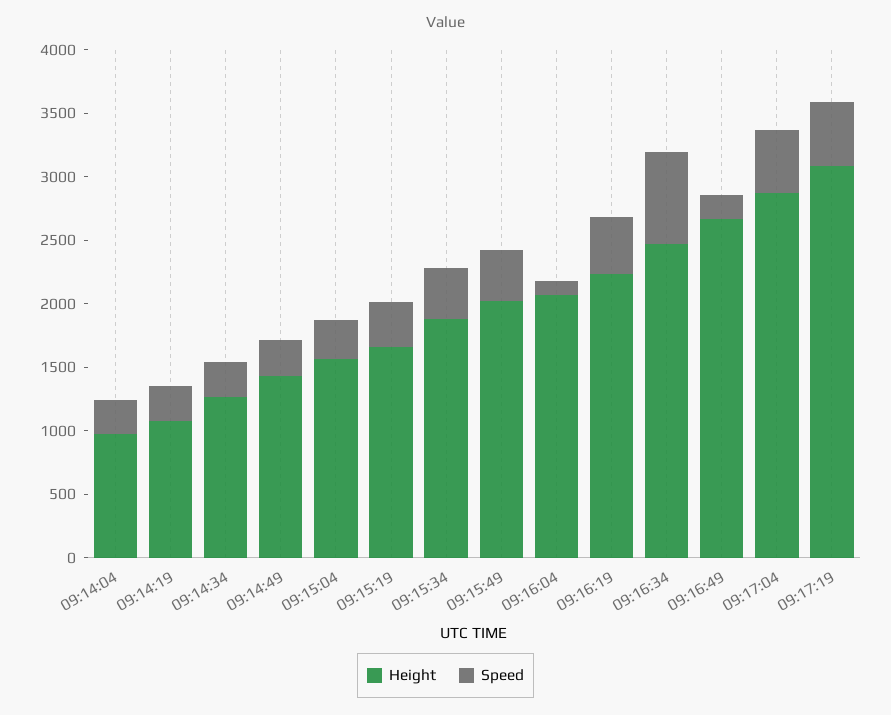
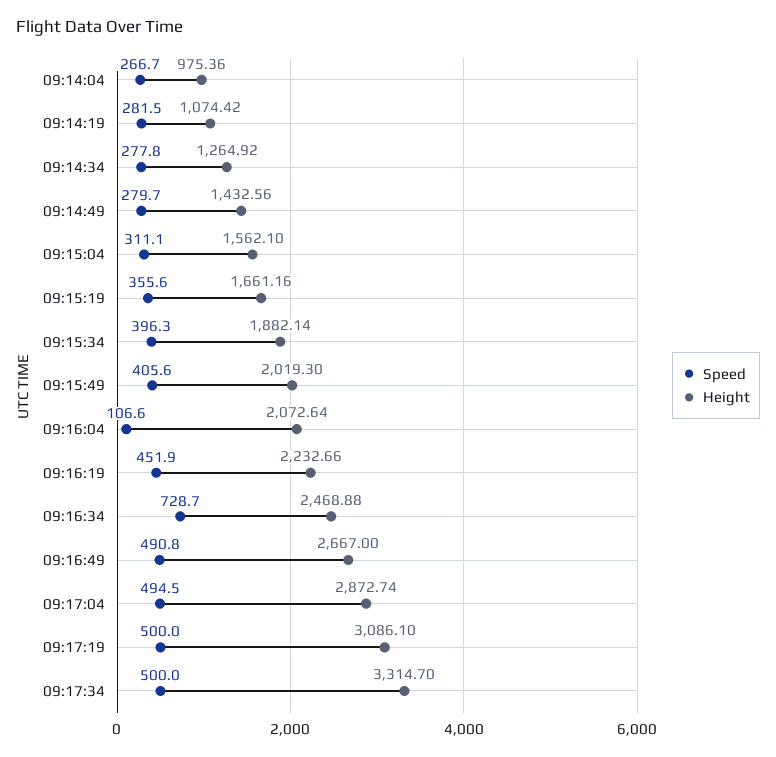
Speed, 09:16:49: 200 -> 490.8
Speed, 09:17:34: none -> 500
Height, 09:17:34: none -> 3314.7

